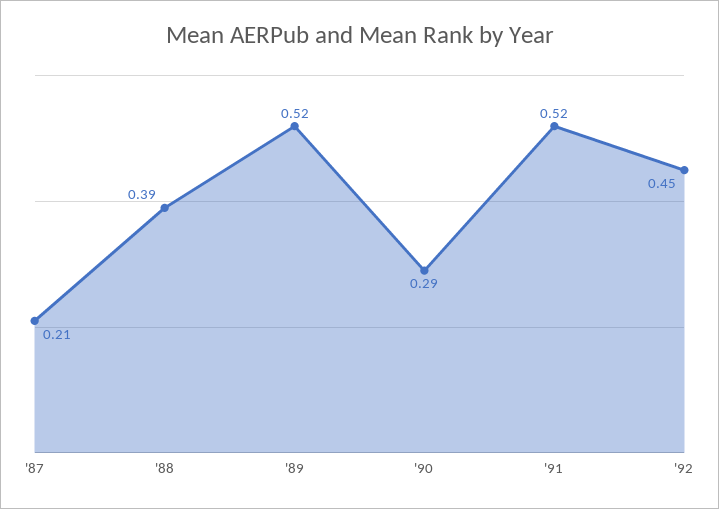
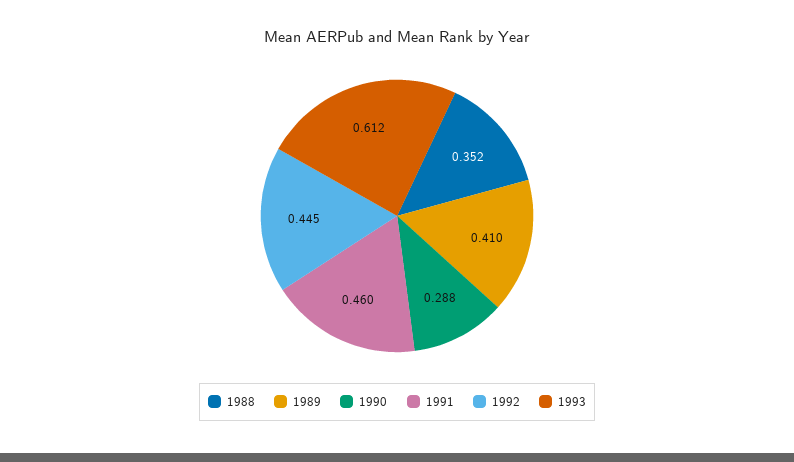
'87: 0.21 -> none
'88: 0.39 -> 0.352
'89: 0.52 -> 0.41
'91: 0.52 -> 0.46
1993: none -> 0.612

